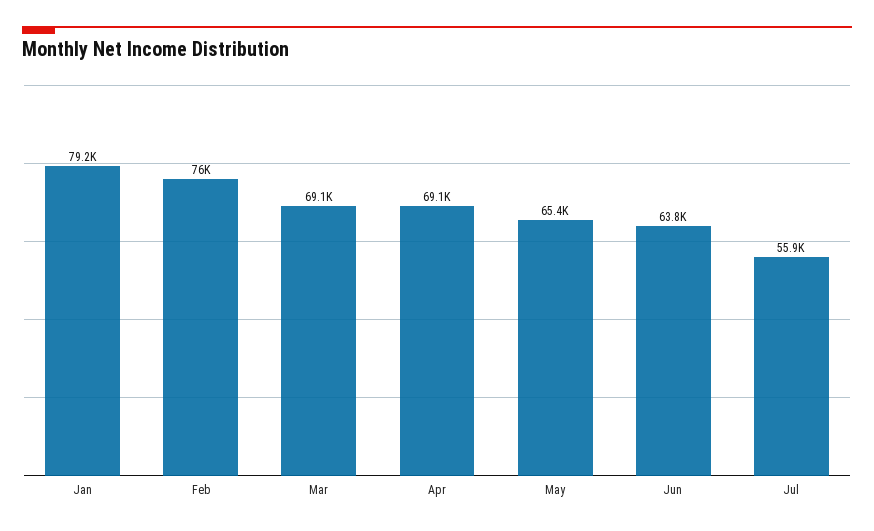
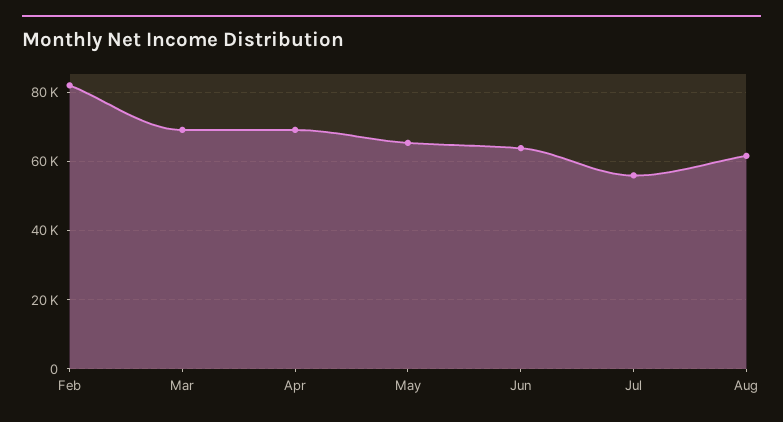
Jan: 79200 -> none
Feb: 76000 -> 82000
Aug: none -> 62000

